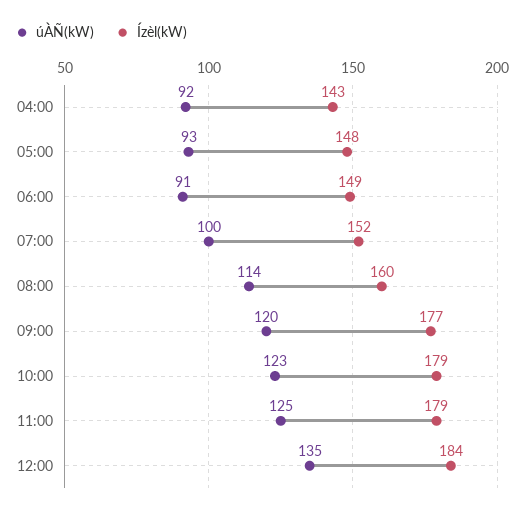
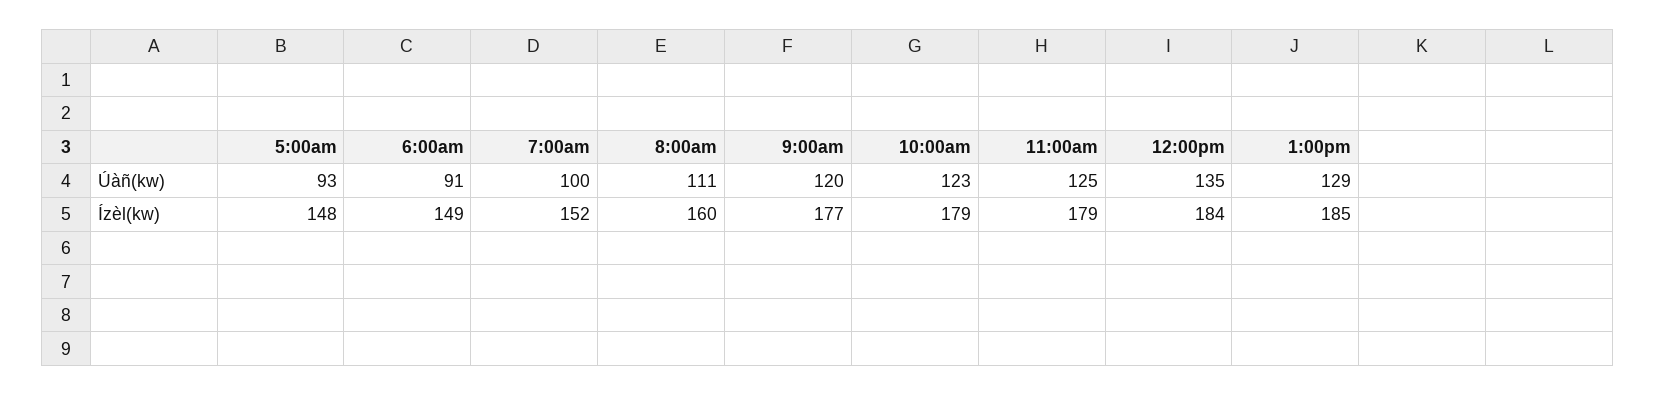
úÀÑ(kW), 04:00: 92 -> none
Ízèl(kW), 04:00: 143 -> none
úÀÑ(kW), 08:00: 114 -> 111
úÀÑ(kW), 1:00pm: none -> 129
Ízèl(kW), 1:00pm: none -> 185

